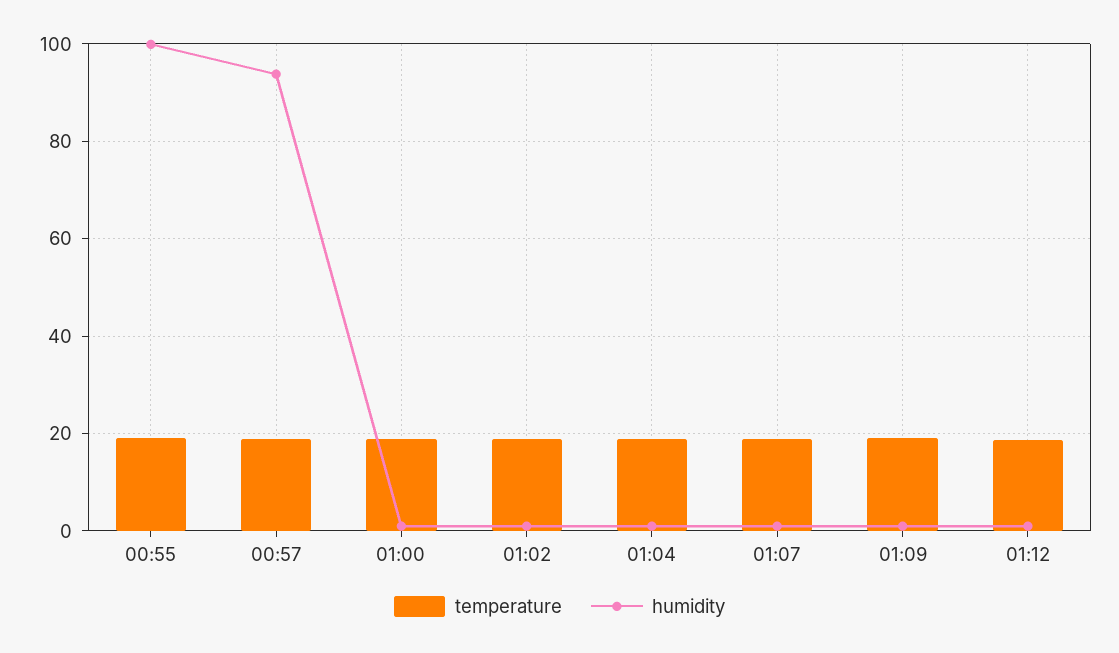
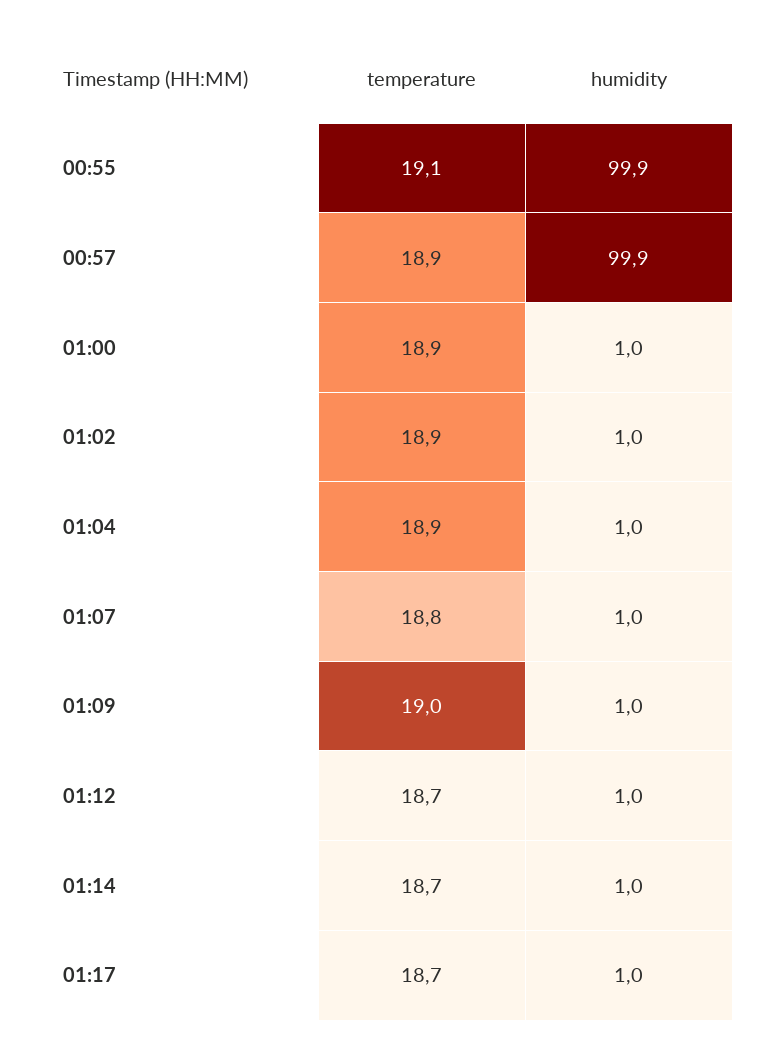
humidity, 00:57: 94 -> 99.9
temperature, 01:14: none -> 18.7
humidity, 01:14: none -> 1
temperature, 01:17: none -> 18.7
humidity, 01:17: none -> 1

